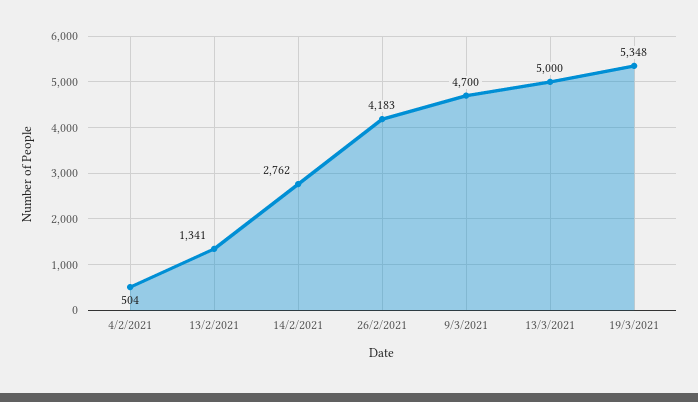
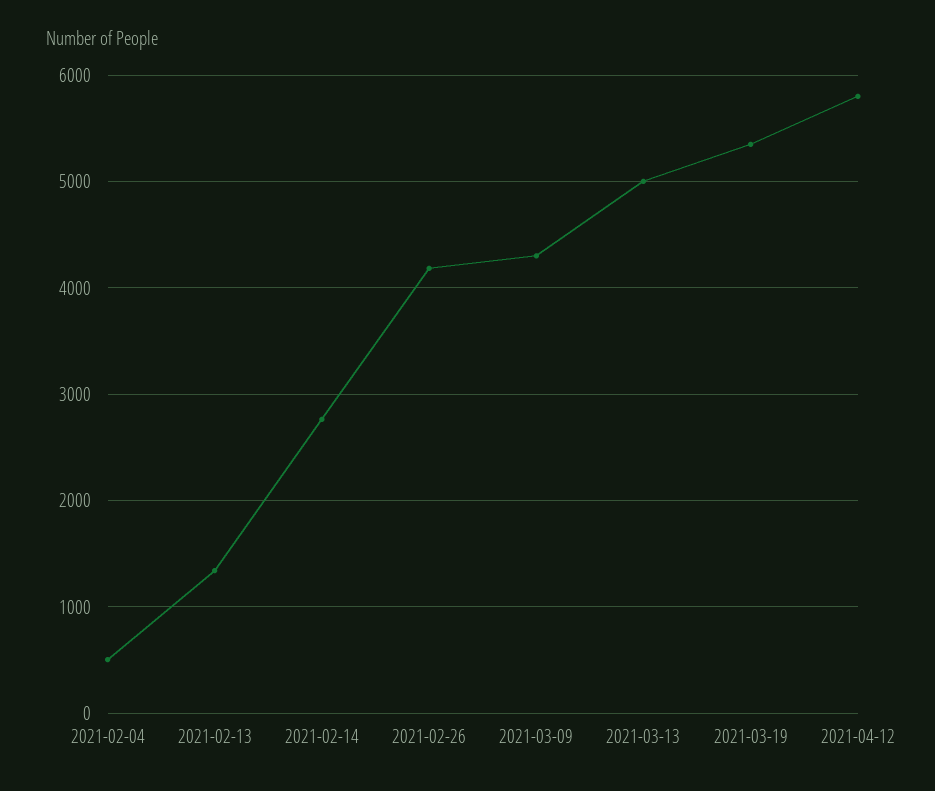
9/3/2021: 4700 -> 4300
2021-04-12: none -> 5800

